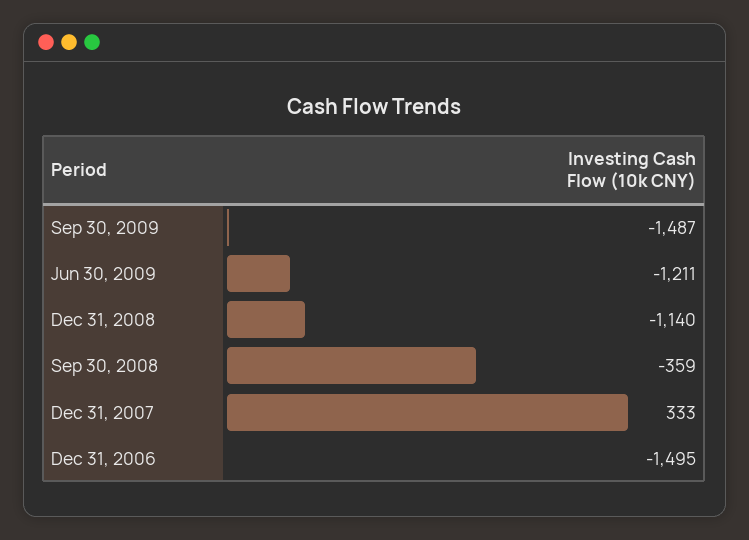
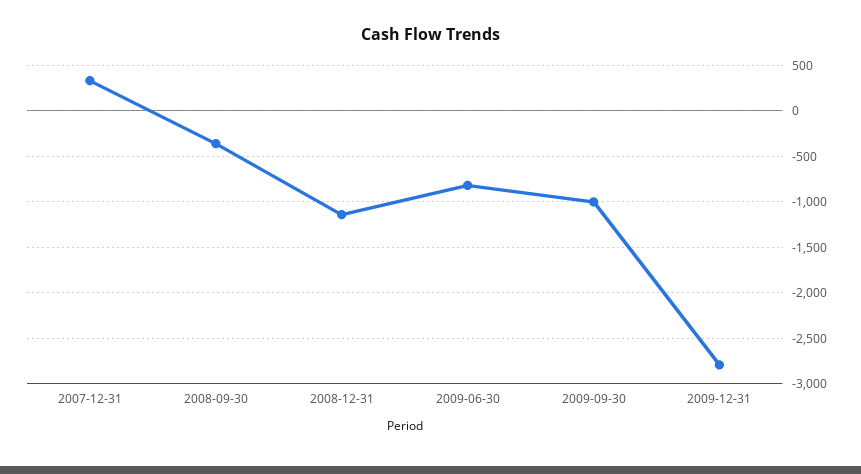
Sep 30, 2009: -1487 -> -1000
Jun 30, 2009: -1211 -> -800
Dec 31, 2006: -1495 -> none
2009-12-31: none -> -2800

